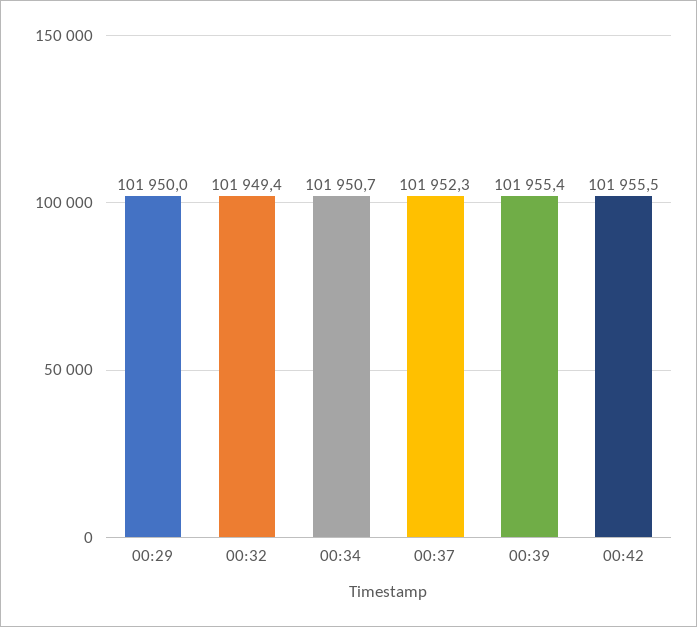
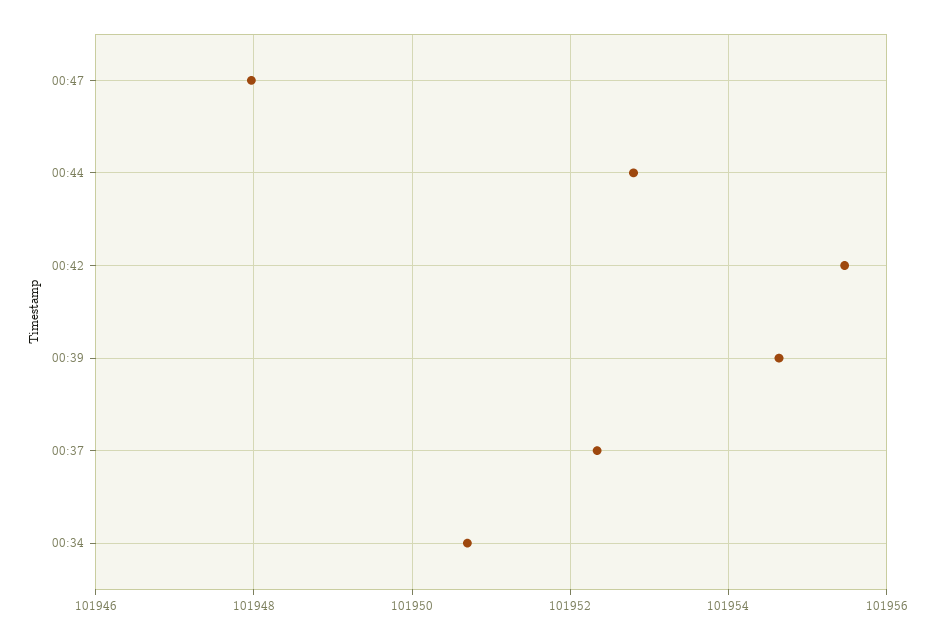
00:29: 101950 -> none
00:32: 101949.4 -> none
00:39: 101955.4 -> 101954.6
00:47: none -> 101948
00:44: none -> 101952.8

